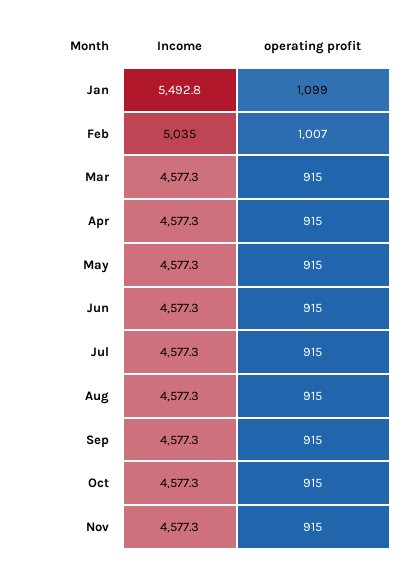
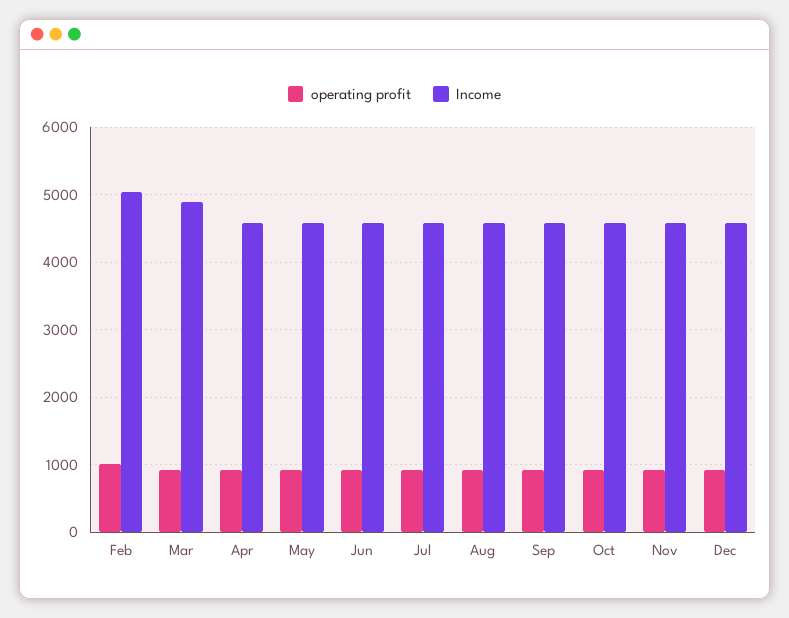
Income, Jan: 5492.8 -> none
operating profit, Jan: 1099 -> none
Income, Mar: 4577.3 -> 4900
operating profit, Dec: none -> 900
Income, Dec: none -> 4600

